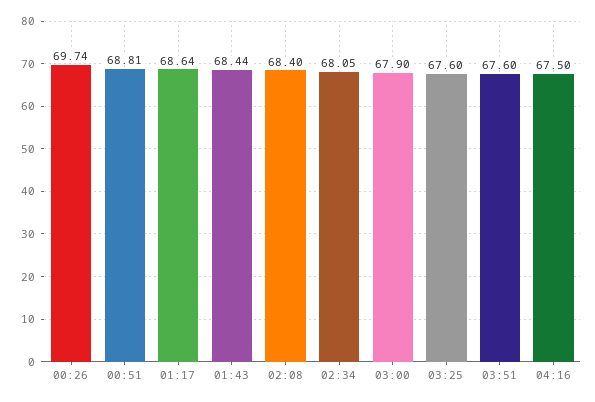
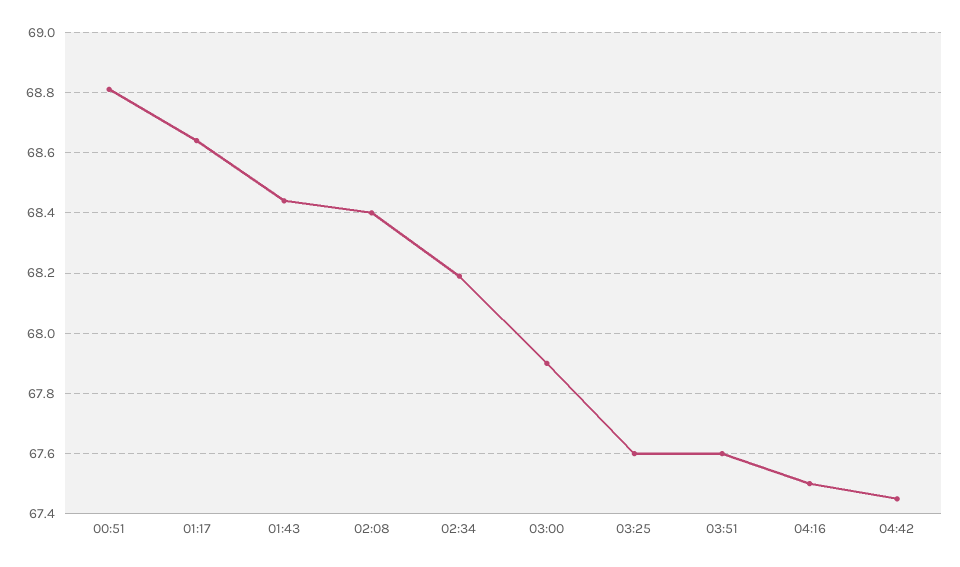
00:26: 69.74 -> none
02:34: 68.05 -> 68.2
04:42: none -> 67.45

